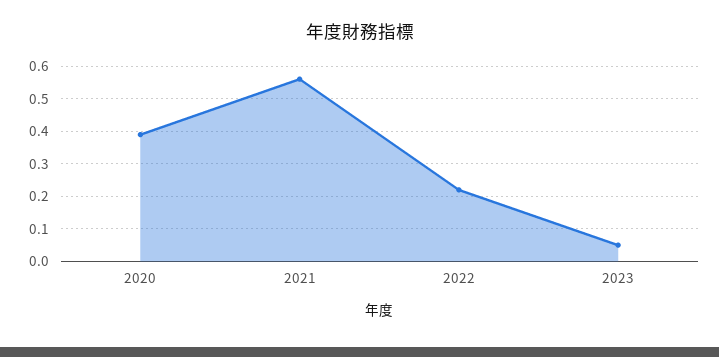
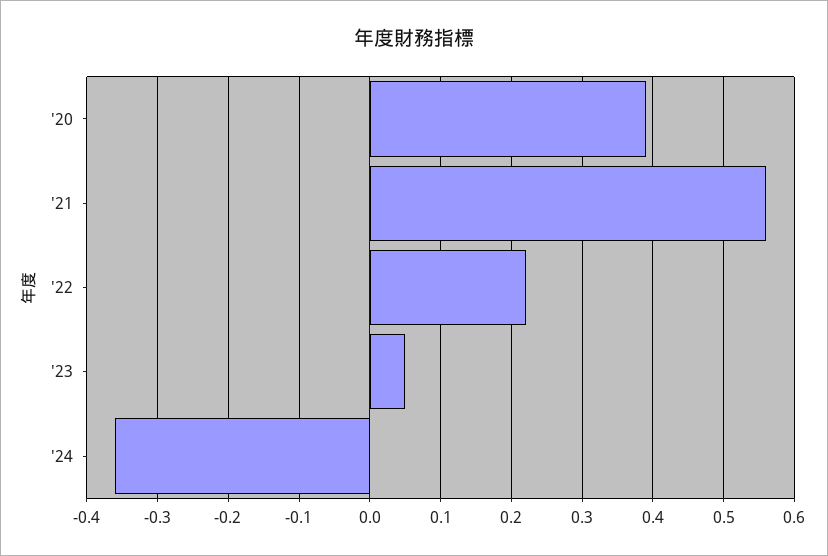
'24: none -> -0.36

